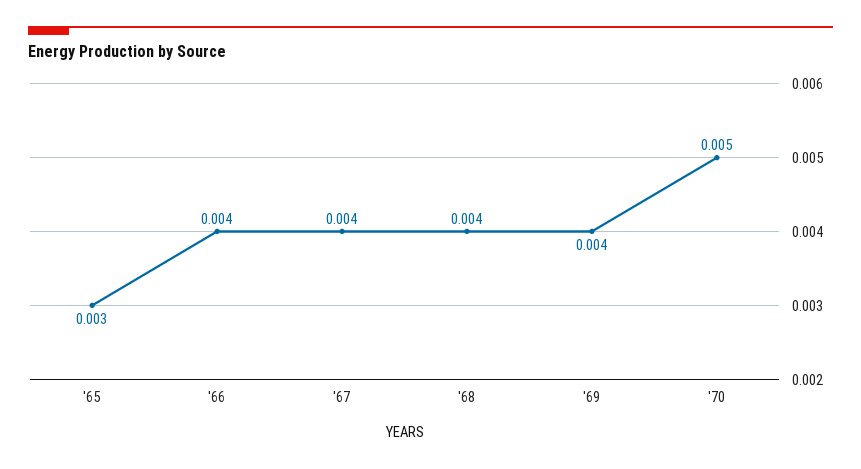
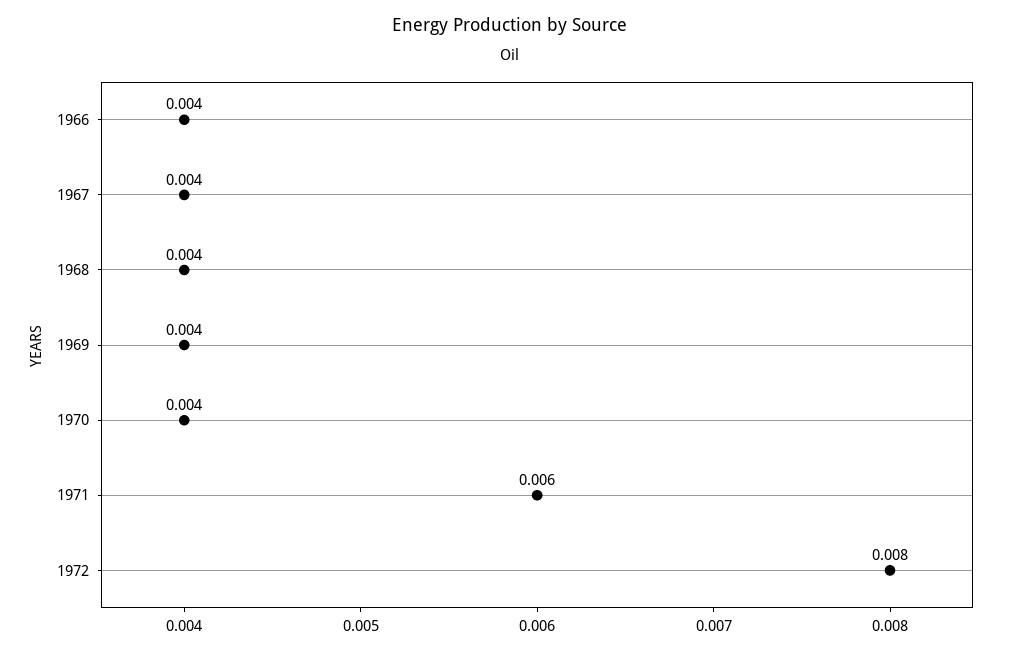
'65: 0.003 -> none
'70: 0.005 -> 0.004
1971: none -> 0.006
1972: none -> 0.008

